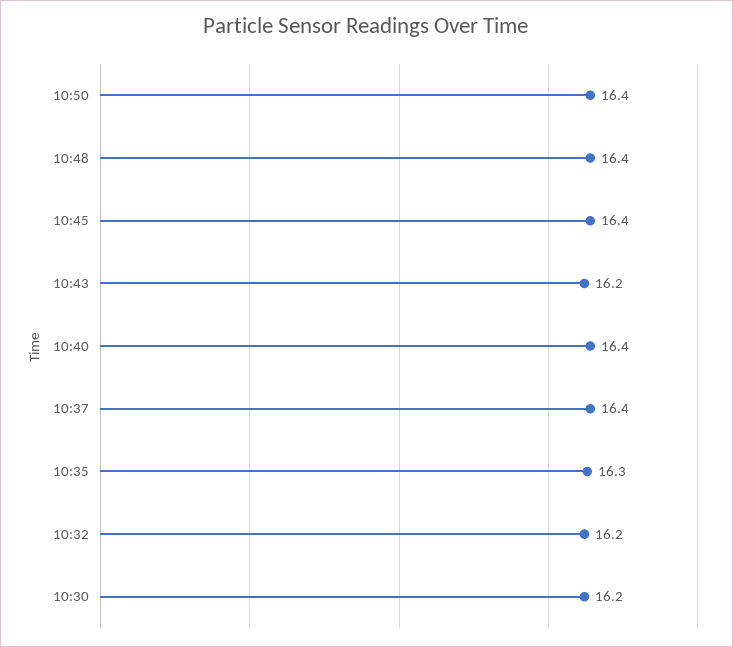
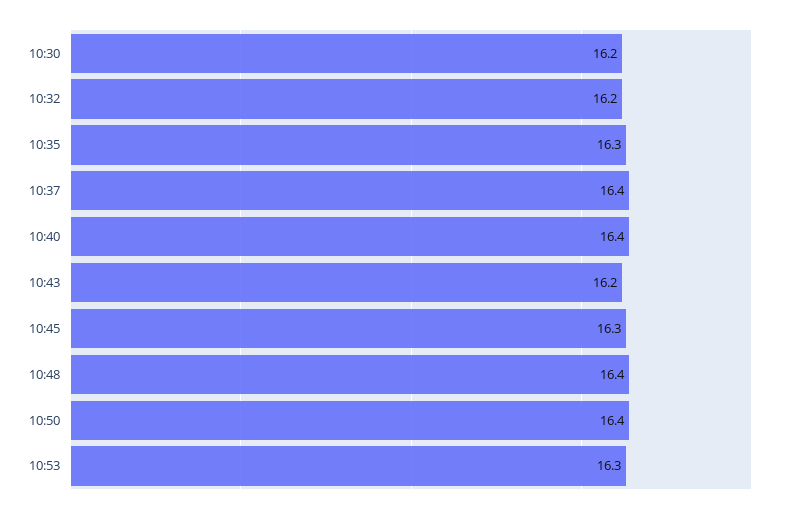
10:45: 16.4 -> 16.3
10:53: none -> 16.3

